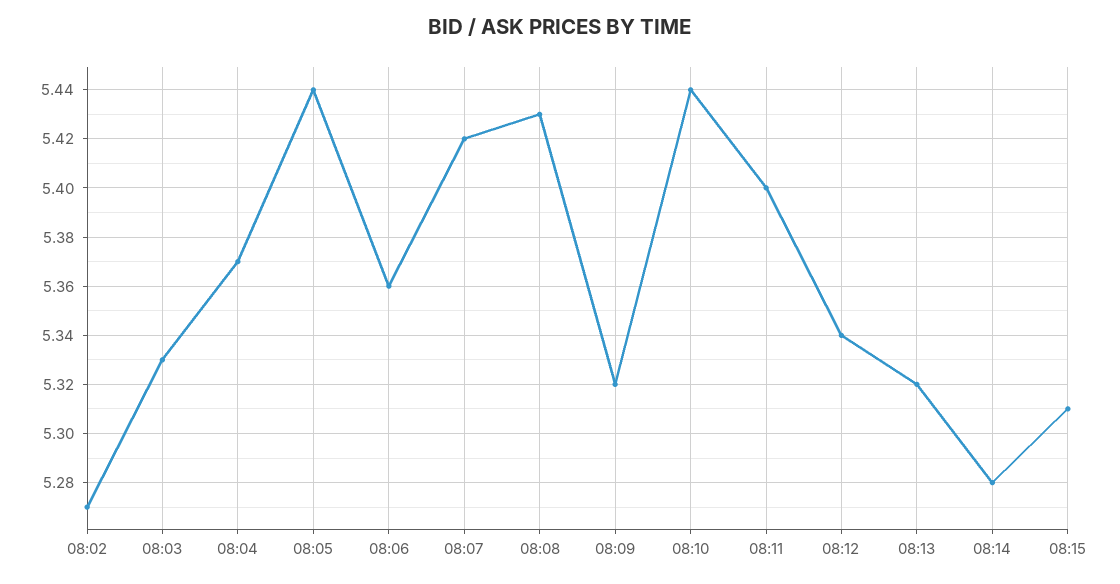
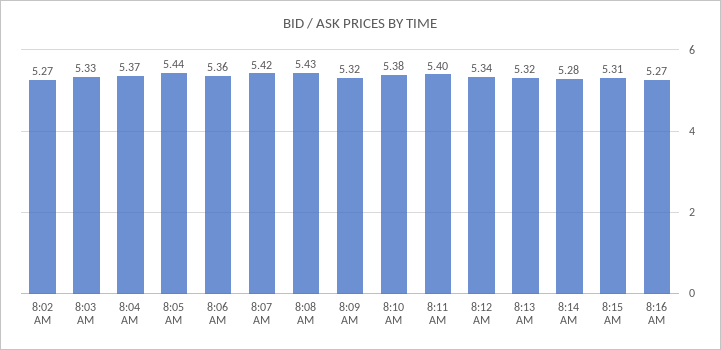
08:10: 5.44 -> 5.38
8:16 AM: none -> 5.27

